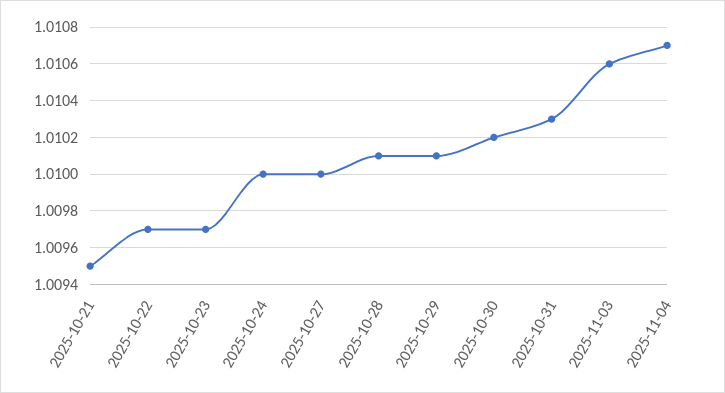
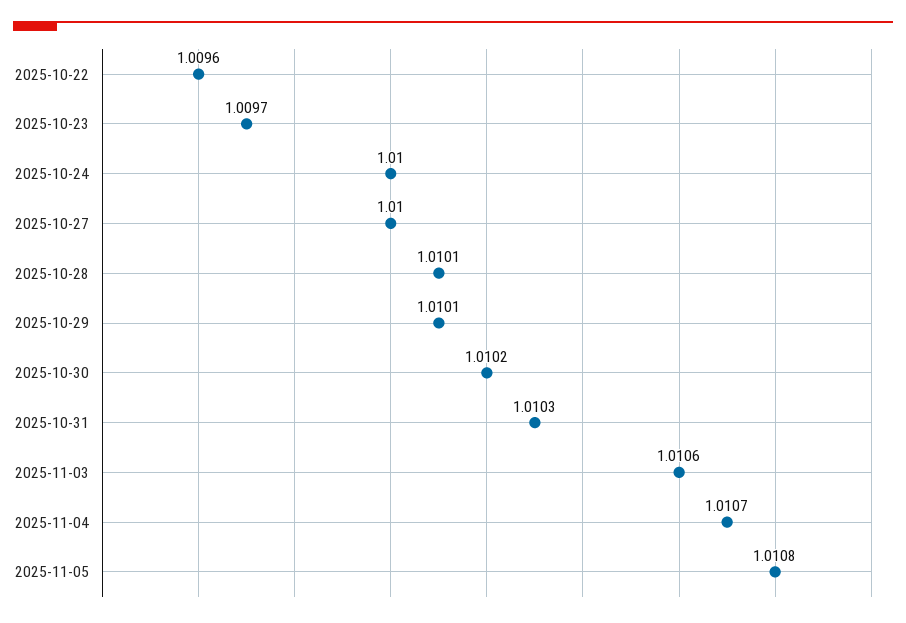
2025-10-21: 1.0095 -> none
2025-10-22: 1.0097 -> 1.0096
2025-11-05: none -> 1.0108

